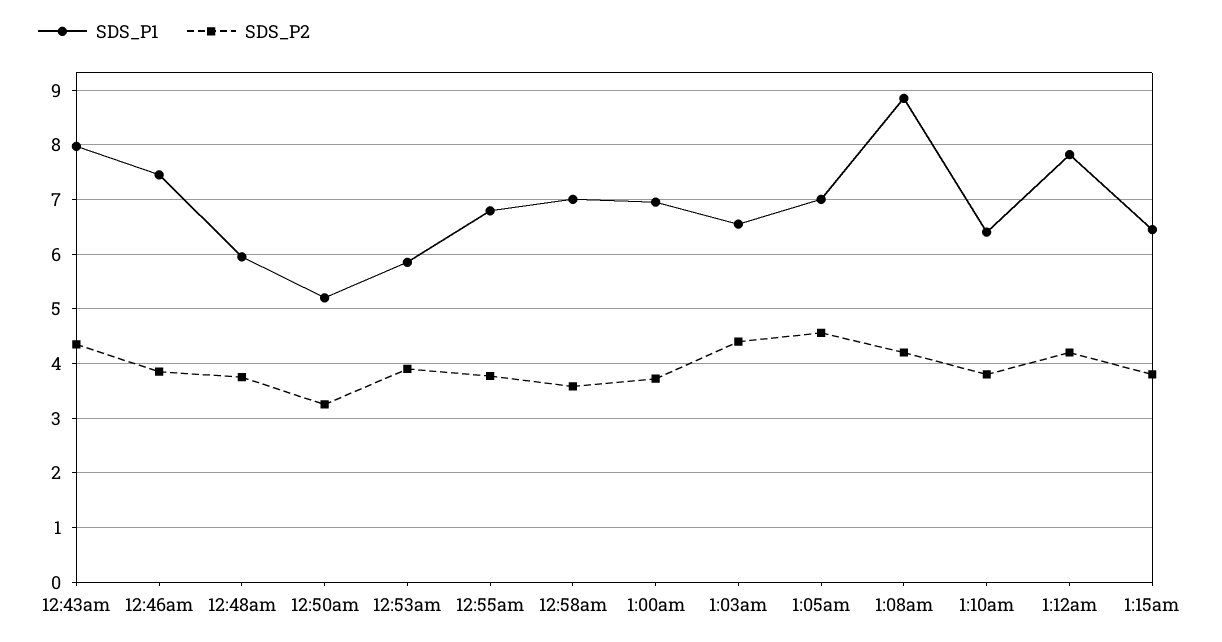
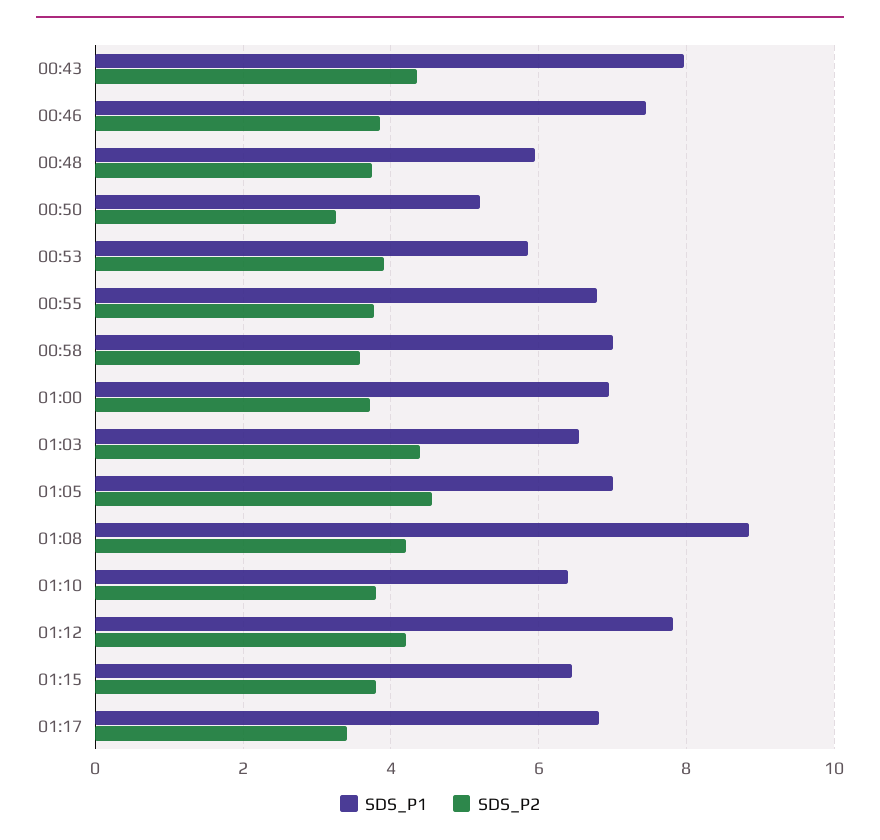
SDS_P1, 01:17: none -> 6.8
SDS_P2, 01:17: none -> 3.4

